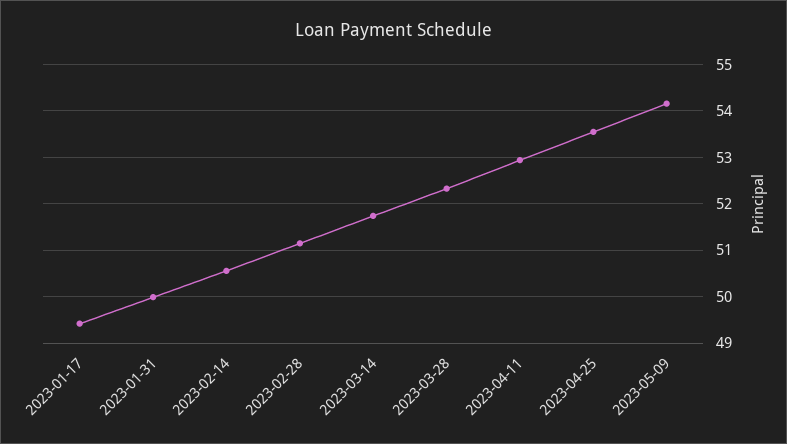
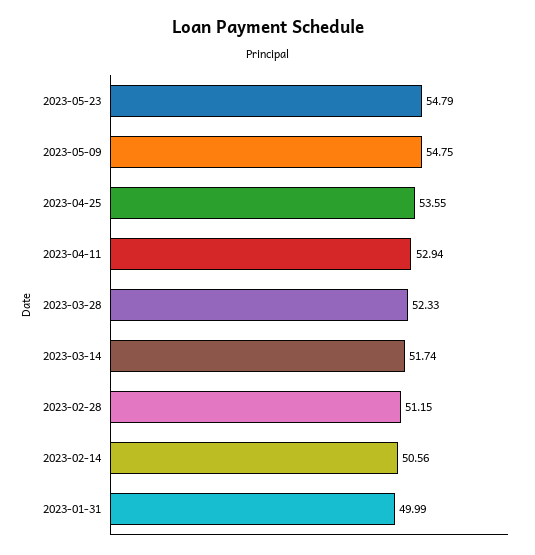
2023-01-17: 49.4 -> none
2023-05-09: 54.2 -> 54.75
2023-05-23: none -> 54.79

